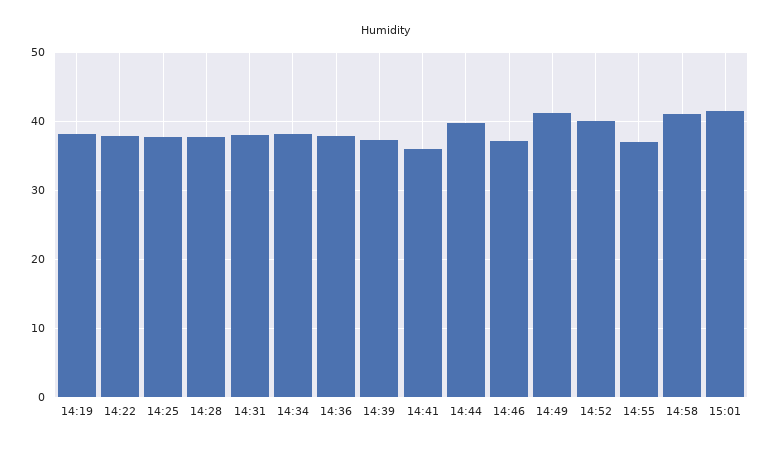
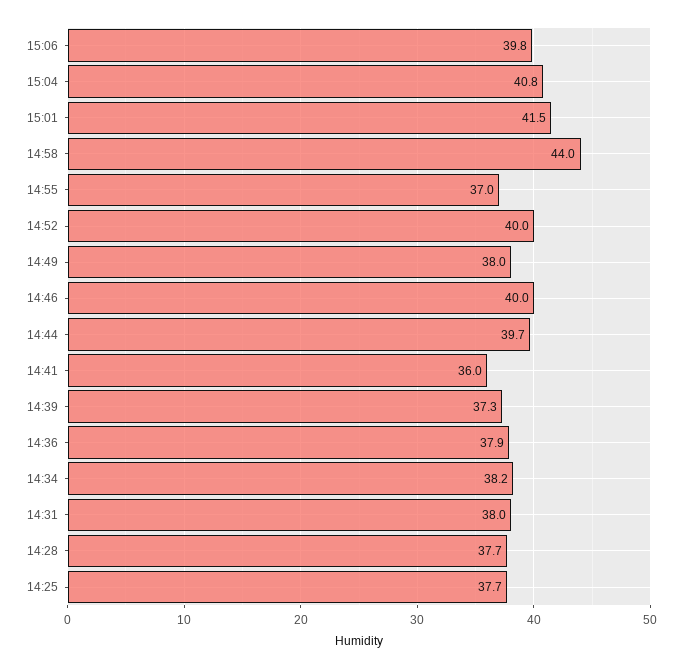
14:19: 38 -> none
14:22: 38 -> none
14:46: 37 -> 40
14:49: 41 -> 38
14:58: 41 -> 44
15:06: none -> 39.8
15:04: none -> 40.8

